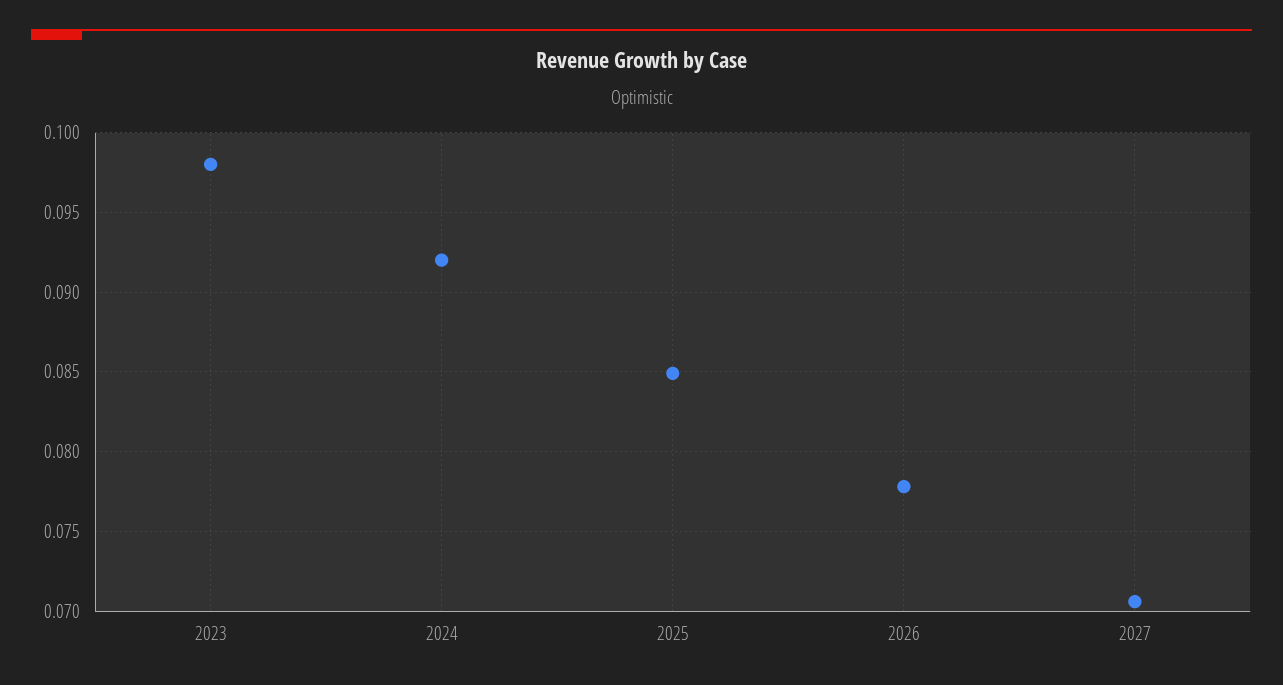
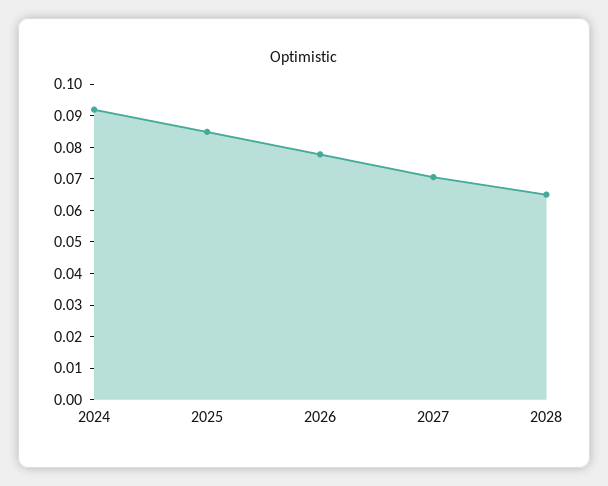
2023: 0.098 -> none
2028: none -> 0.065

